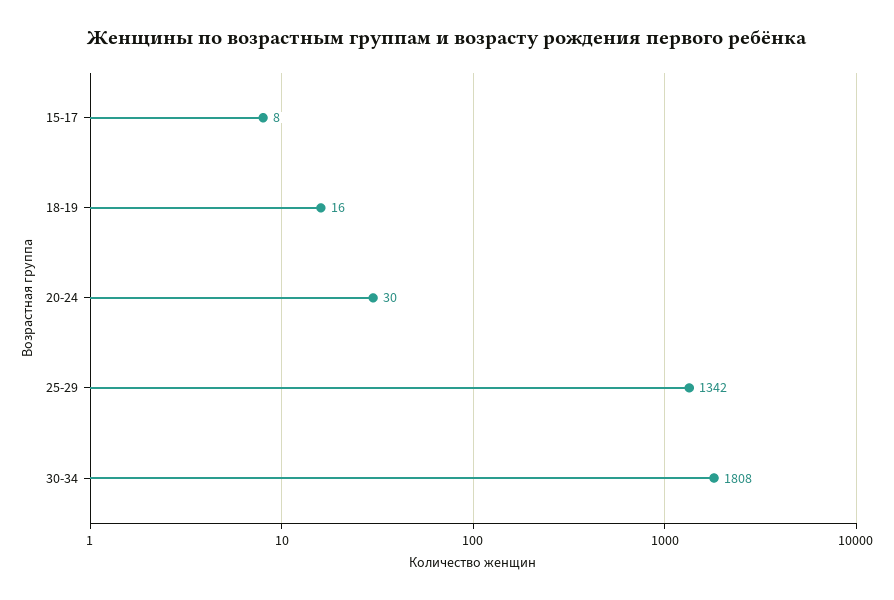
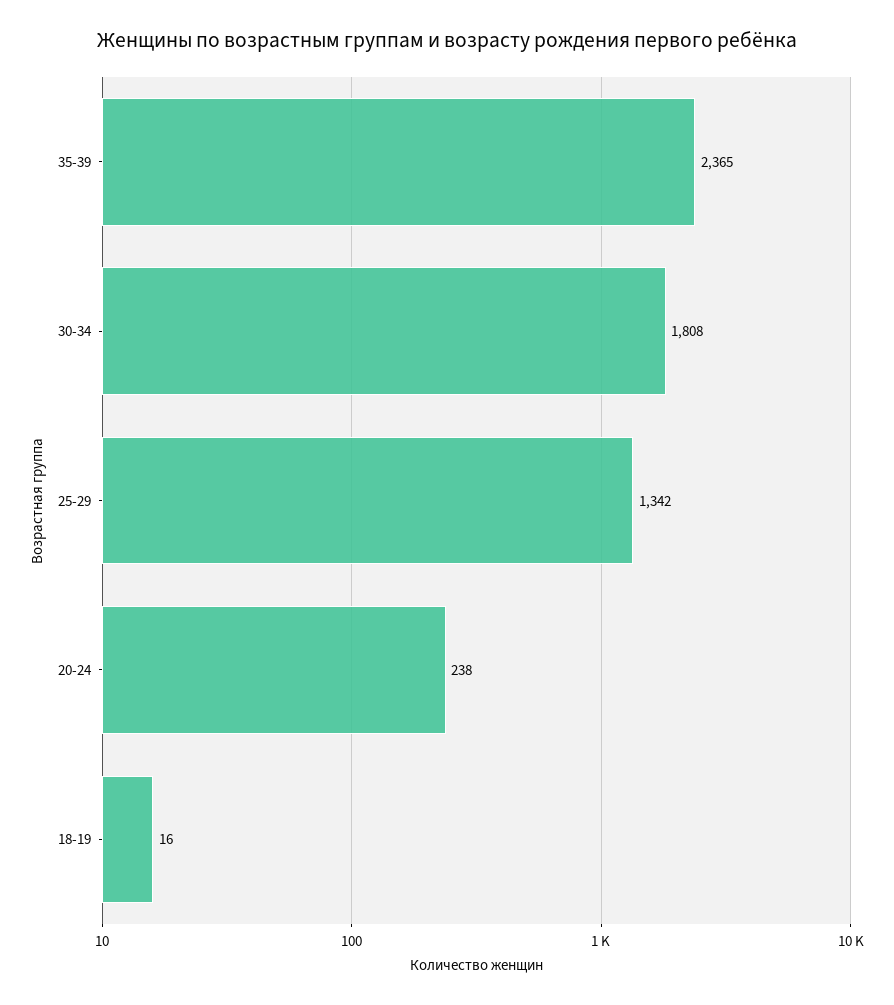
15-17: 8 -> none
20-24: 30 -> 238
35-39: none -> 2365

